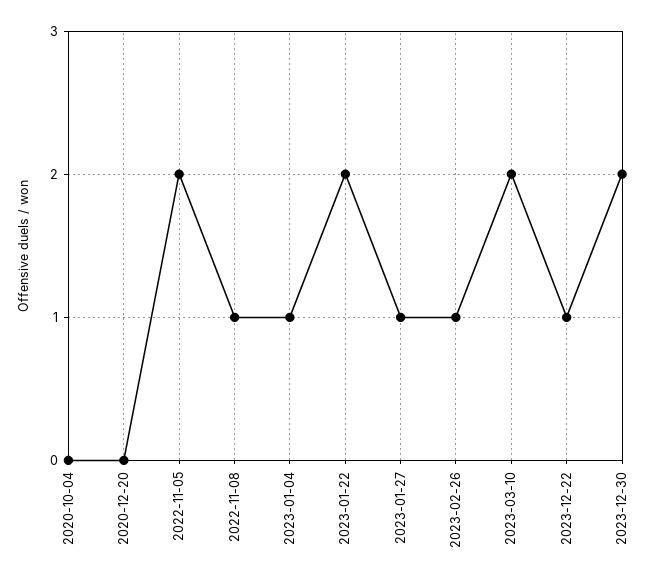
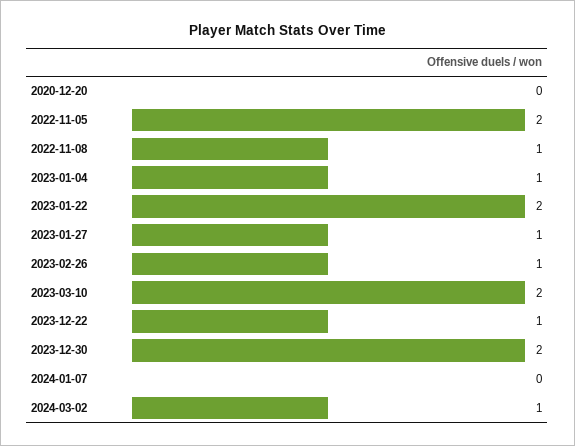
2020-10-04: 0 -> none
2024-01-07: none -> 0
2024-03-02: none -> 1

